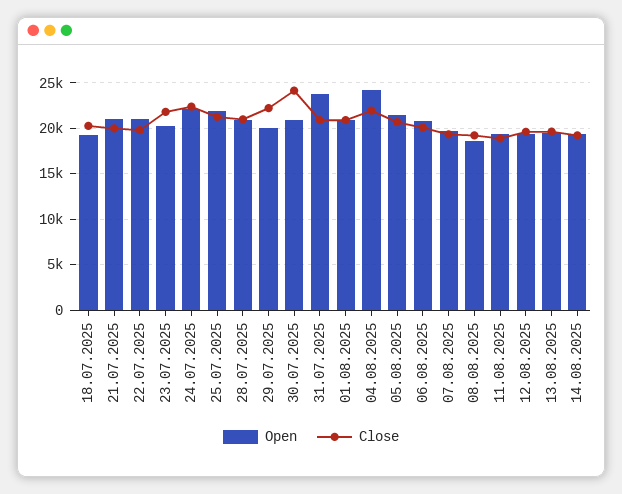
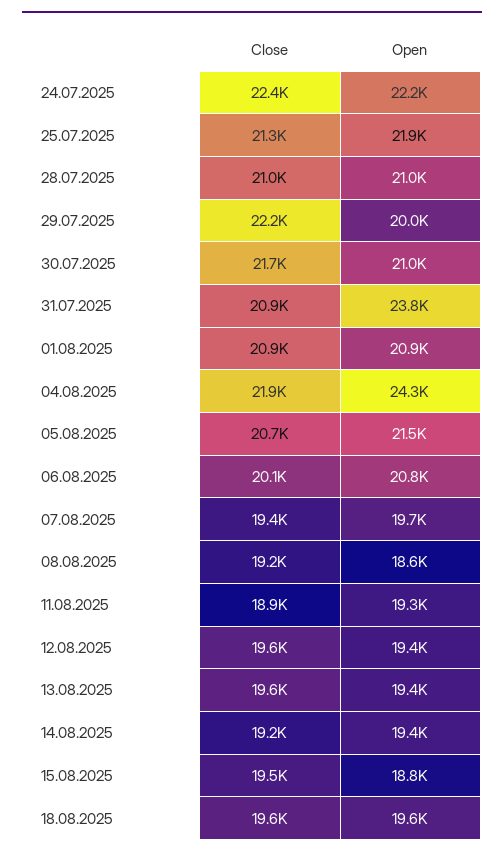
Open, 18.07.2025: 19000 -> none
Close, 18.07.2025: 20000 -> none
Open, 21.07.2025: 21000 -> none
Close, 21.07.2025: 20000 -> none
Open, 22.07.2025: 21000 -> none
Close, 22.07.2025: 20000 -> none
Open, 23.07.2025: 20000 -> none
Close, 23.07.2025: 22000 -> none
Close, 30.07.2025: 24000 -> 21700
Close, 15.08.2025: none -> 19500
Open, 15.08.2025: none -> 18800
Close, 18.08.2025: none -> 19600
Open, 18.08.2025: none -> 19600

